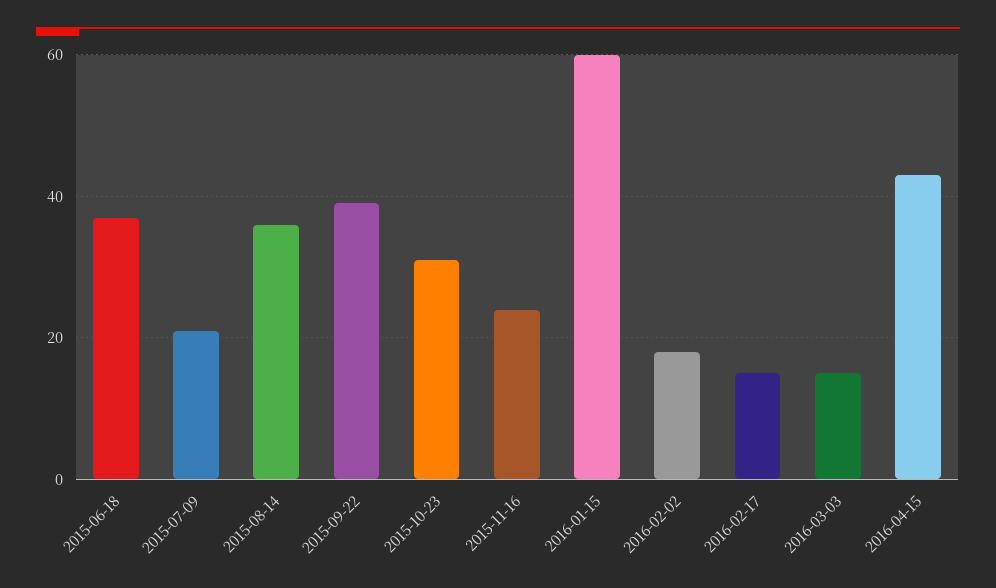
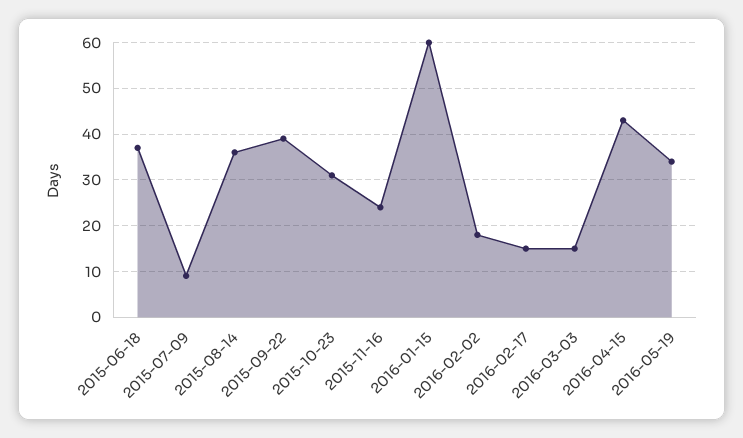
2015-07-09: 20 -> 10
2016-05-19: none -> 35

